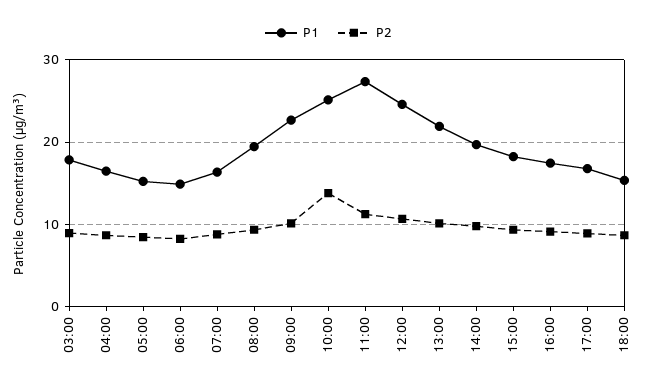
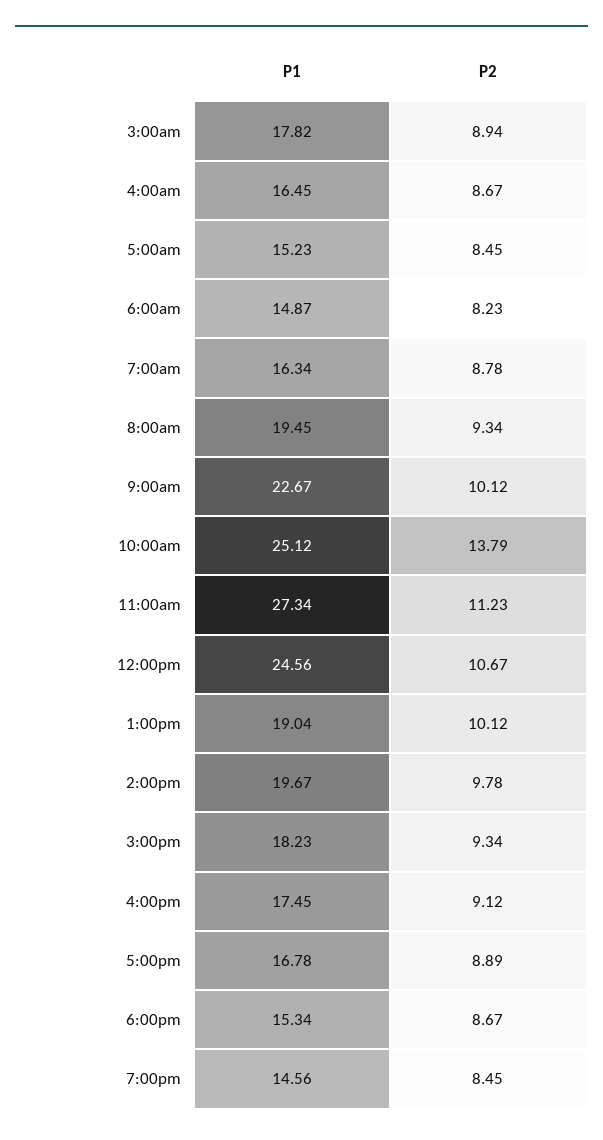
P1, 13:00: 22 -> 19.04
P1, 7:00pm: none -> 14.56
P2, 7:00pm: none -> 8.45

